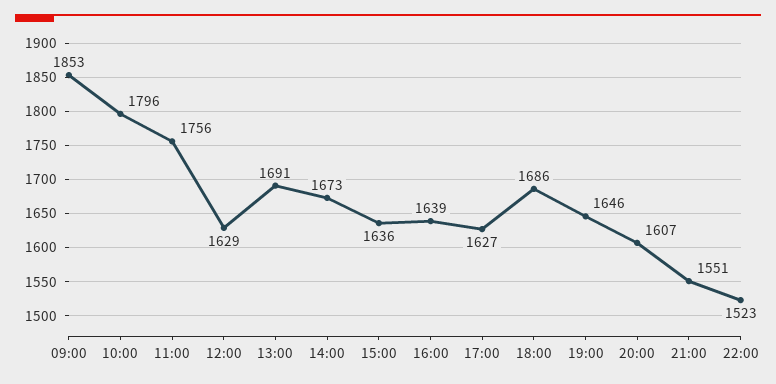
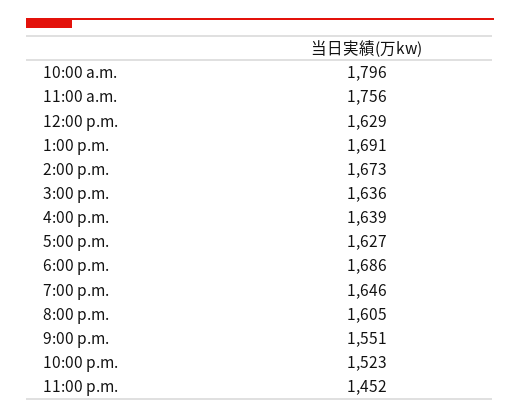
09:00: 1853 -> none
20:00: 1607 -> 1605
11:00 p.m.: none -> 1452

